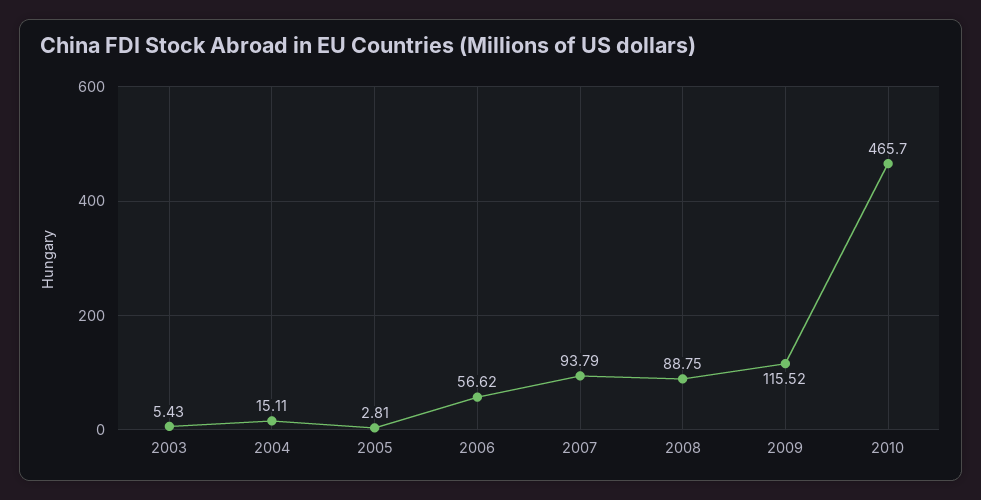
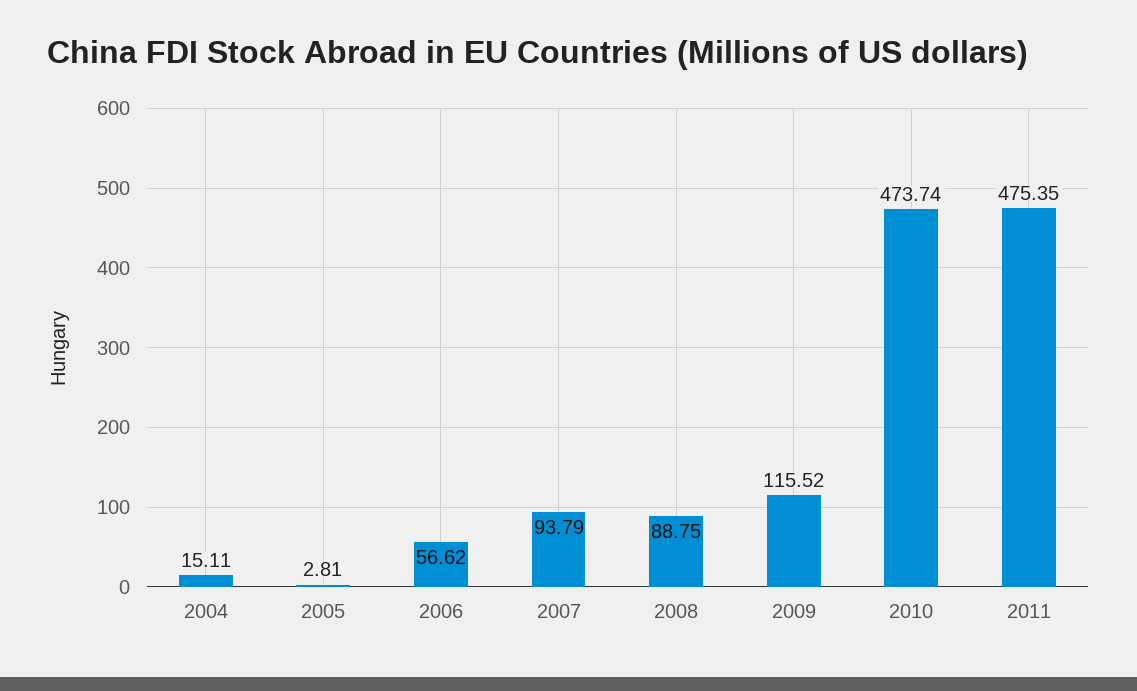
2003: 5.43 -> none
2010: 465.7 -> 473.74
2011: none -> 475.35

